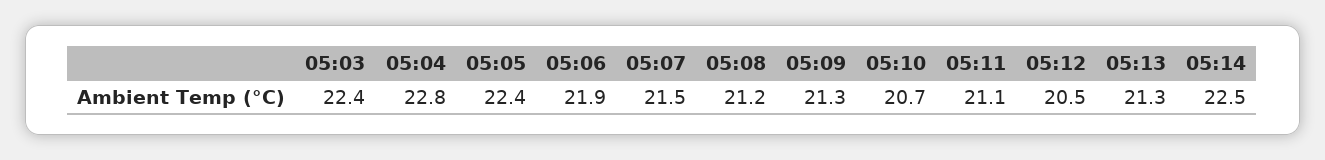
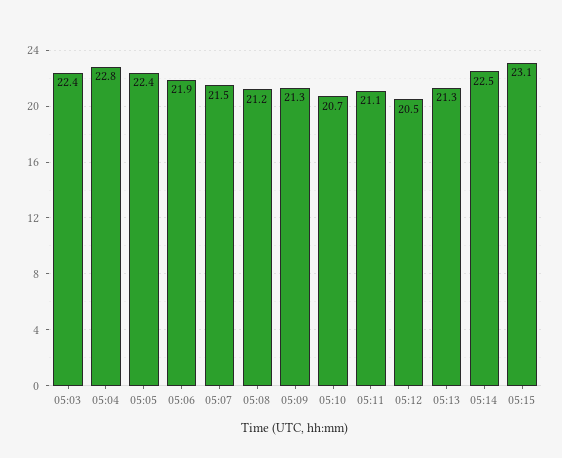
05:15: none -> 23.1

